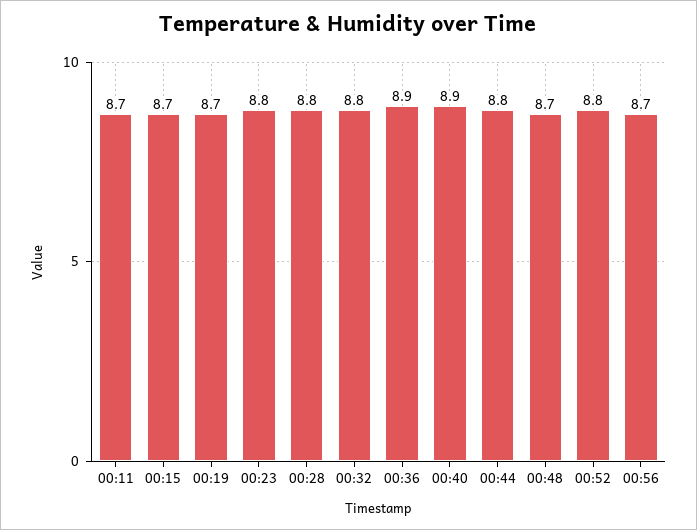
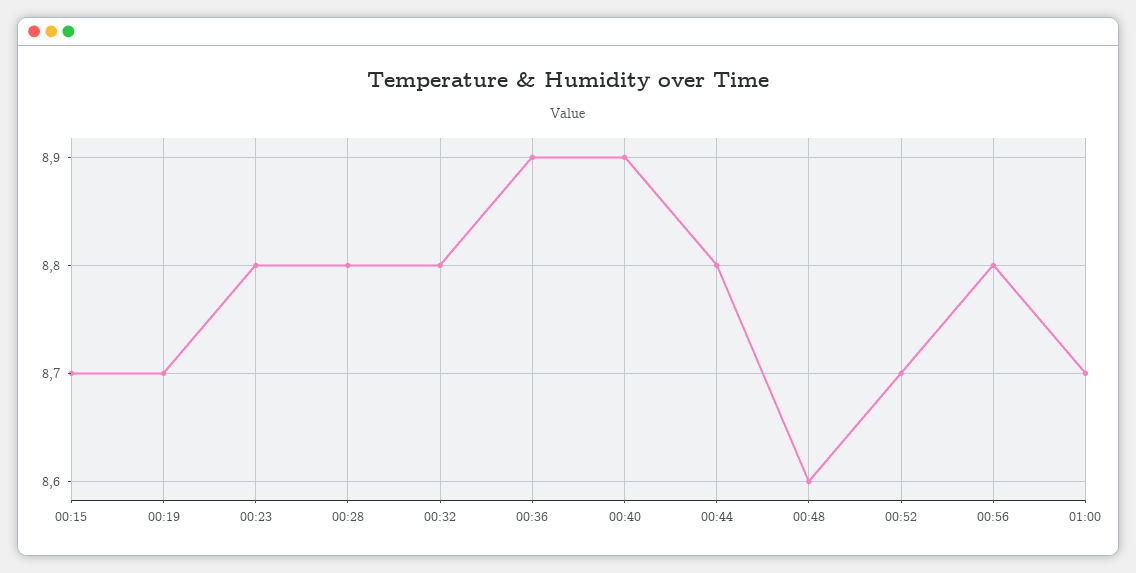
00:11: 8.7 -> none
00:48: 8.7 -> 8.6
00:52: 8.8 -> 8.7
00:56: 8.7 -> 8.8
01:00: none -> 8.7

